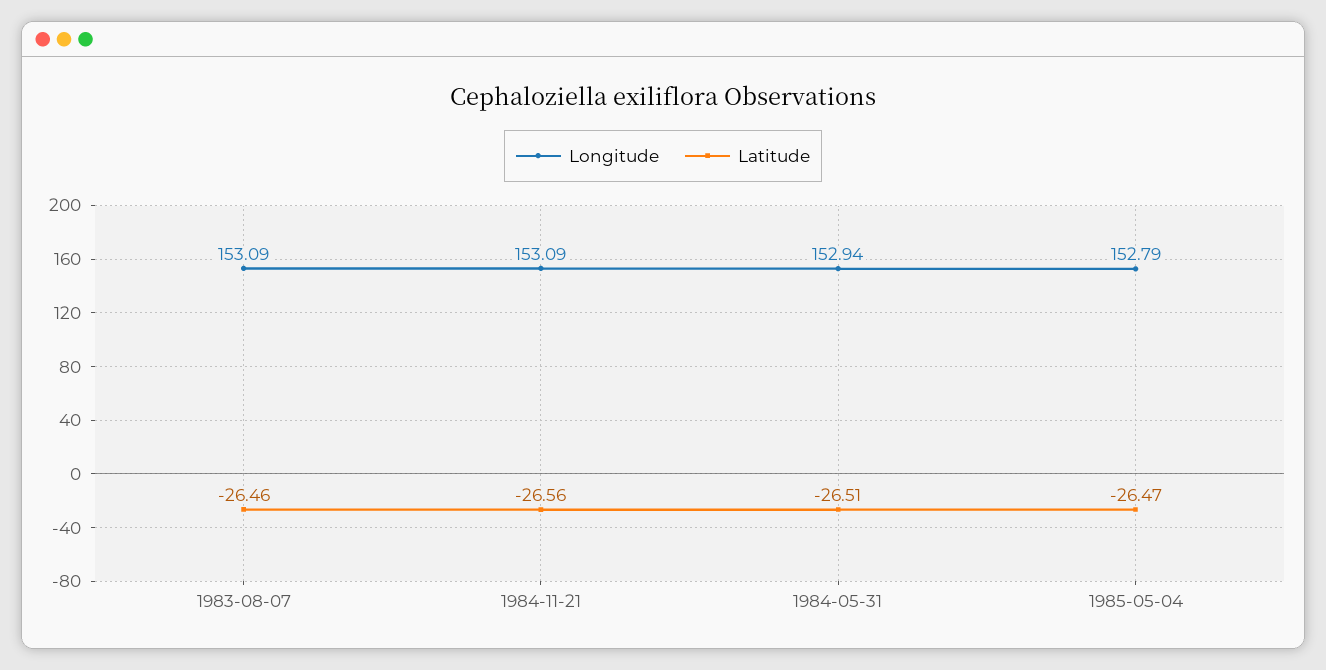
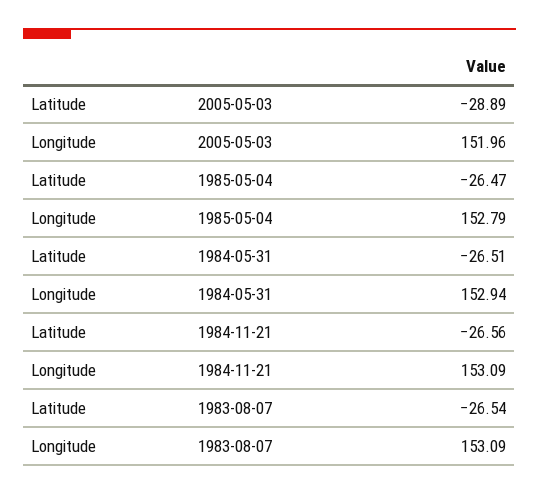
Latitude, 1983-08-07: -26.46 -> -26.54
Latitude, 2005-05-03: none -> -28.89
Longitude, 2005-05-03: none -> 151.96

